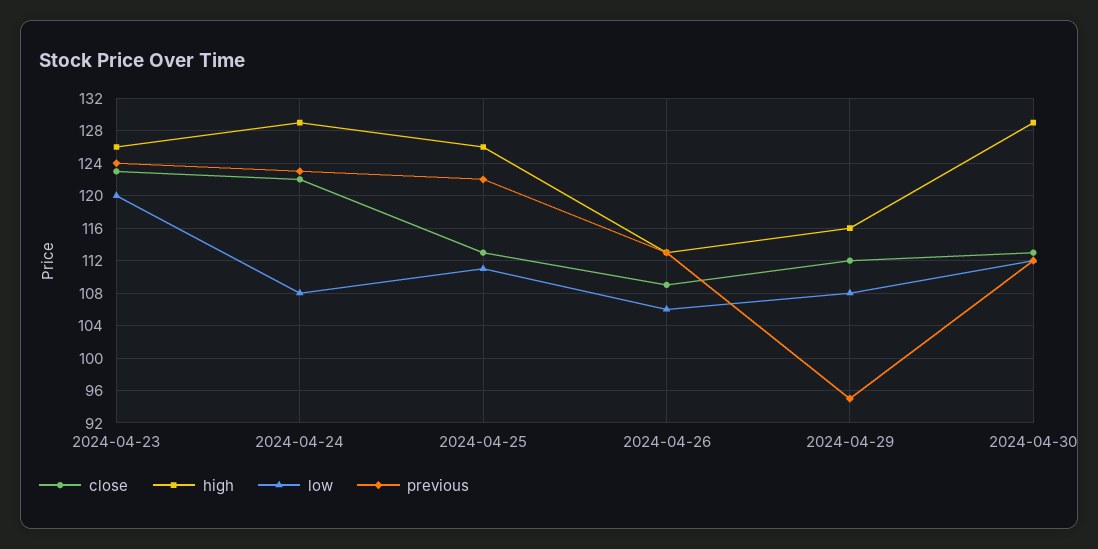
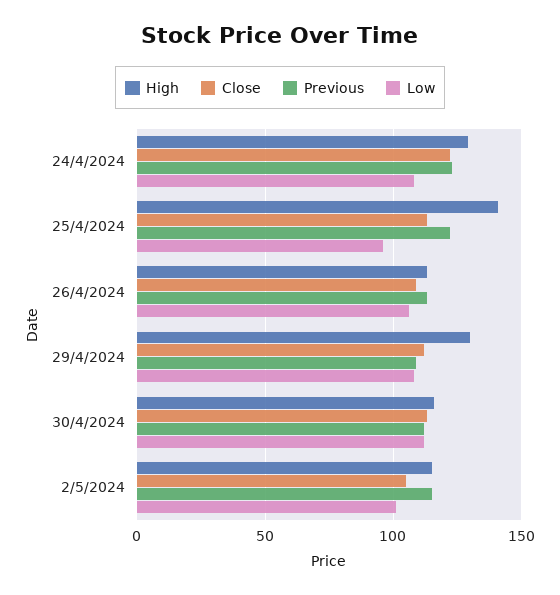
close, 2024-04-23: 123 -> none
high, 2024-04-23: 126 -> none
low, 2024-04-23: 120 -> none
previous, 2024-04-23: 124 -> none
high, 2024-04-25: 126 -> 140
low, 2024-04-25: 111 -> 95
high, 2024-04-29: 116 -> 130
previous, 2024-04-29: 95 -> 110
high, 2024-04-30: 129 -> 115
high, 2/5/2024: none -> 115
close, 2/5/2024: none -> 105
previous, 2/5/2024: none -> 115
low, 2/5/2024: none -> 100

